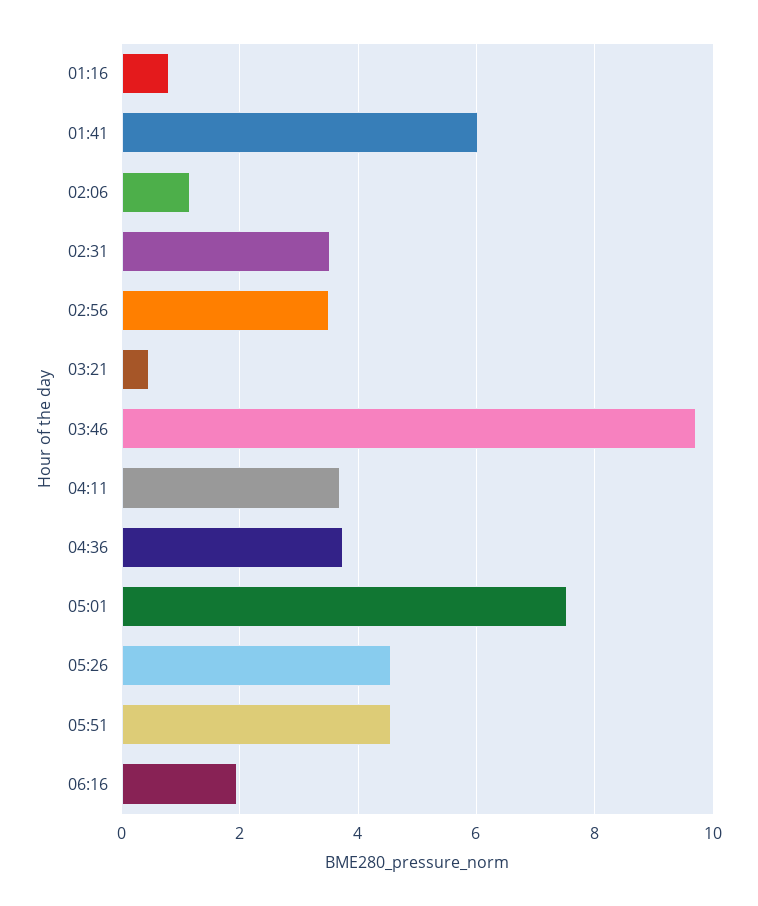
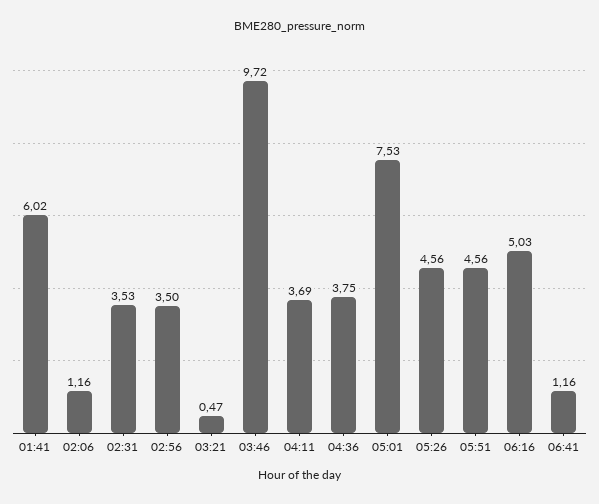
01:16: 0.8 -> none
06:16: 2 -> 5.03
06:41: none -> 1.16

